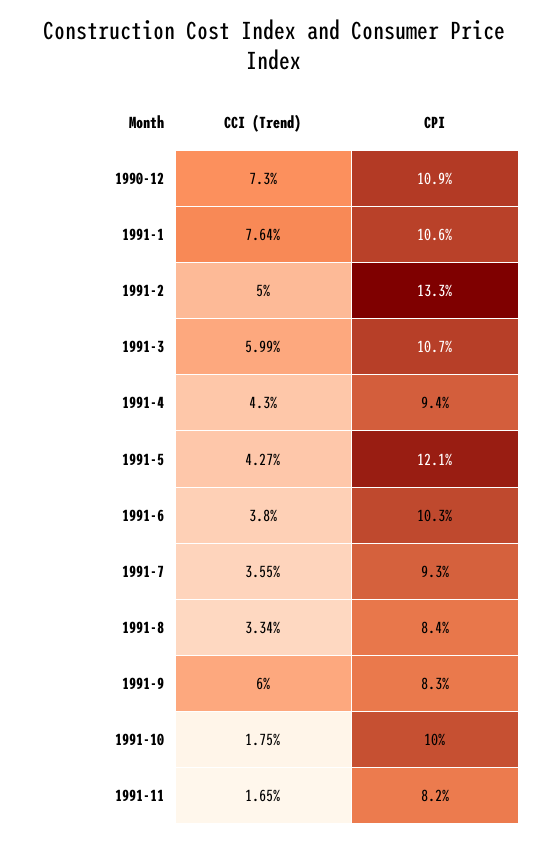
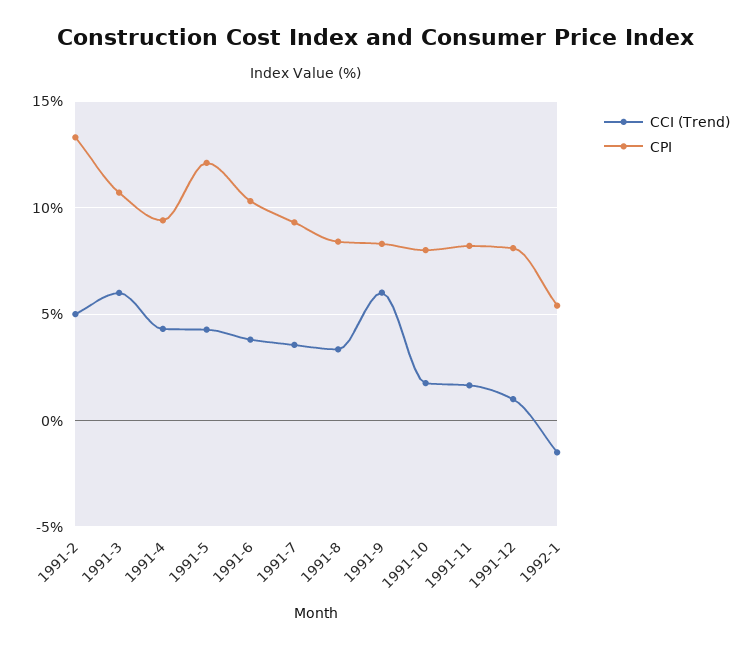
CCI (Trend), 1990-12: 7.3 -> none
CPI, 1990-12: 10.9 -> none
CCI (Trend), 1991-1: 7.64 -> none
CPI, 1991-1: 10.6 -> none
CPI, 1991-10: 10 -> 8
CCI (Trend), 1991-12: none -> 1
CPI, 1991-12: none -> 8
CCI (Trend), 1992-1: none -> -1.5
CPI, 1992-1: none -> 5.5

